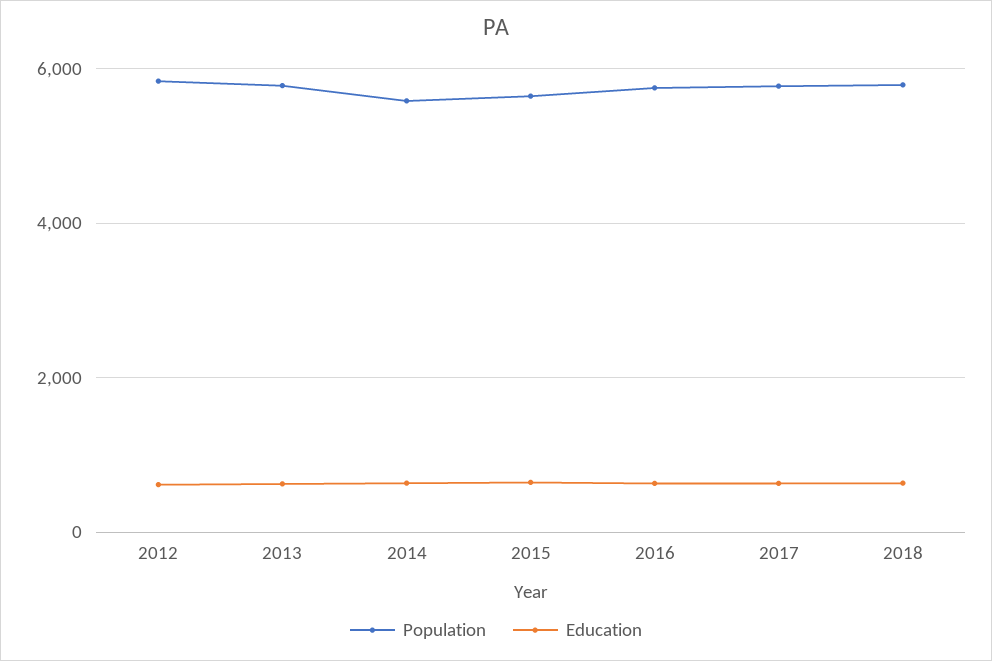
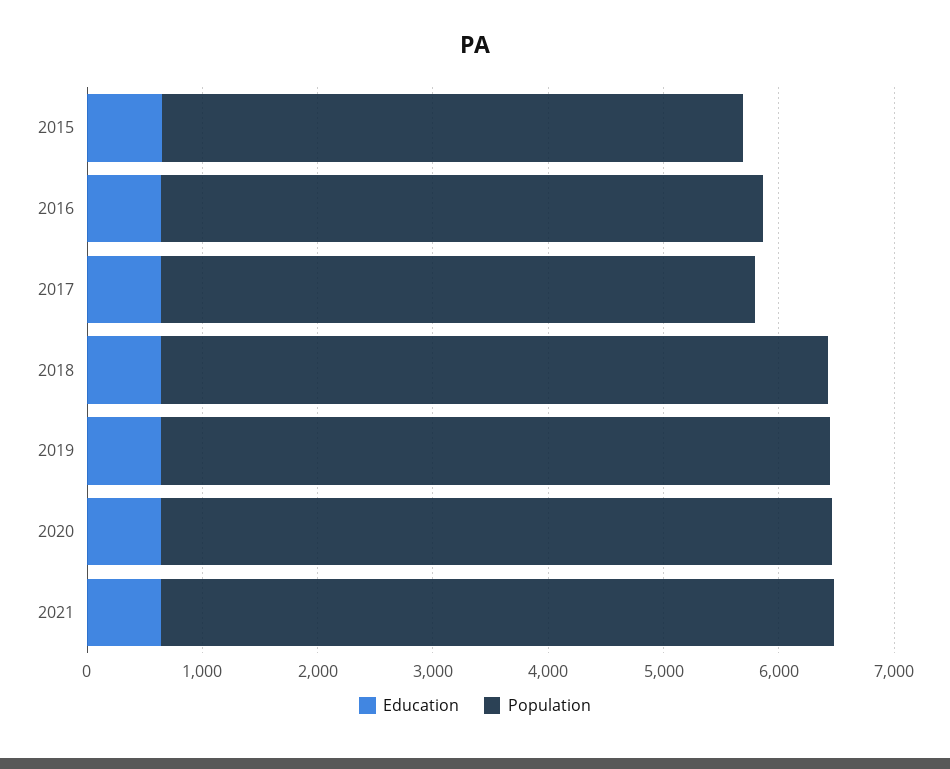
Population, 2012: 5800 -> none
Education, 2012: 600 -> none
Population, 2013: 5800 -> none
Education, 2013: 600 -> none
Population, 2014: 5600 -> none
Education, 2014: 600 -> none
Population, 2015: 5600 -> 5000
Population, 2016: 5800 -> 5200
Population, 2017: 5800 -> 5200
Education, 2019: none -> 600
Population, 2019: none -> 5800
Education, 2020: none -> 600
Population, 2020: none -> 5800
Education, 2021: none -> 600
Population, 2021: none -> 5800

